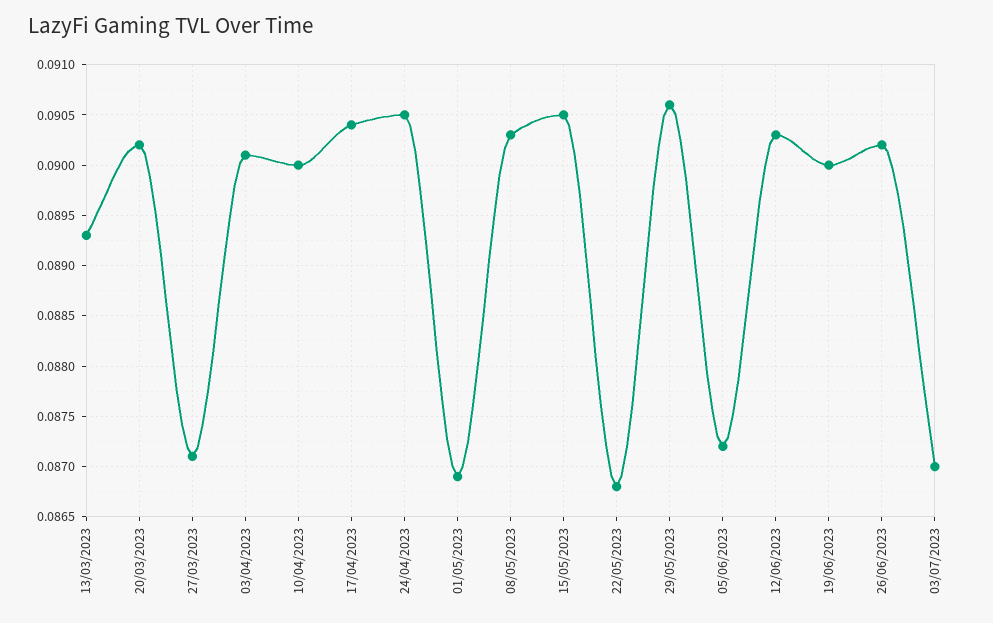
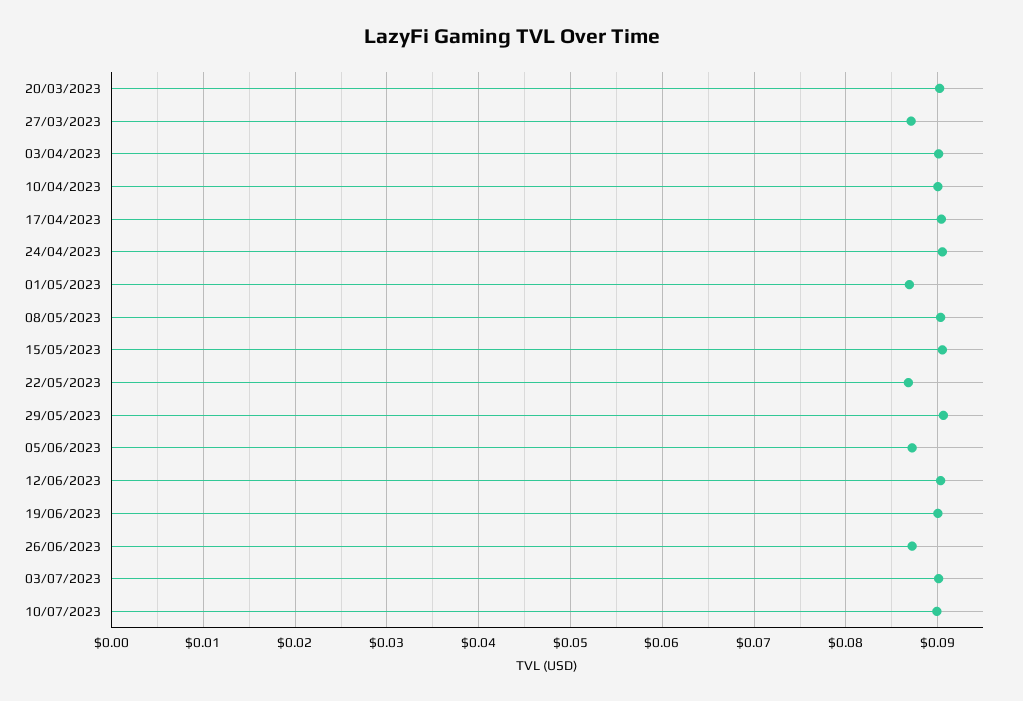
13/03/2023: 0.0893 -> none
26/06/2023: 0.0902 -> 0.087
03/07/2023: 0.087 -> 0.09
10/07/2023: none -> 0.09

